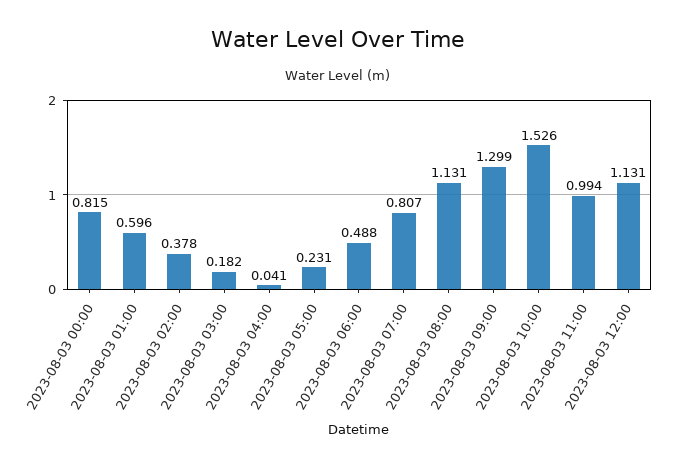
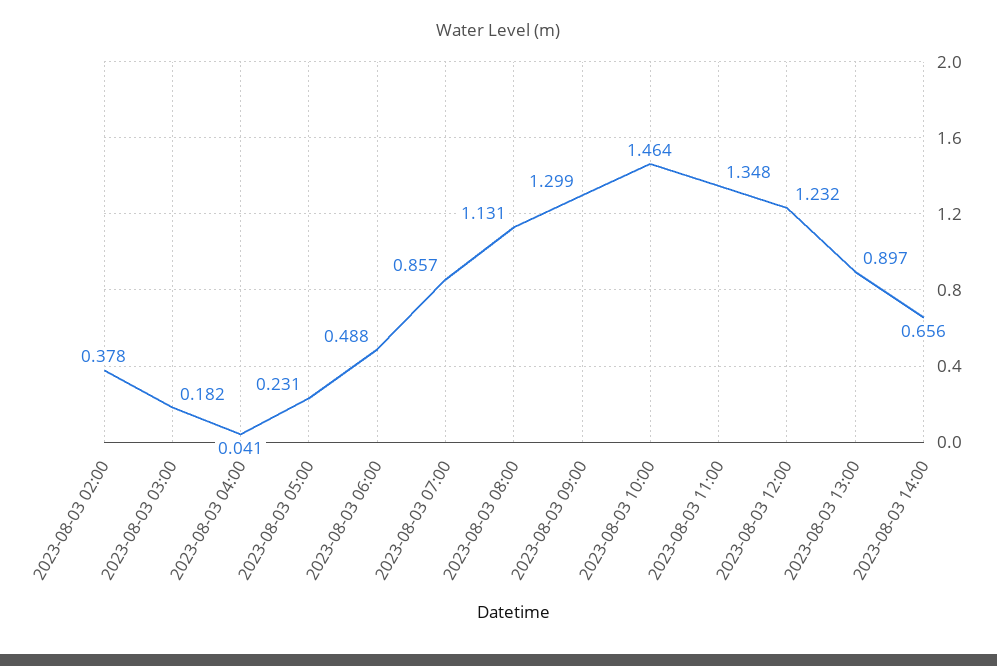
2023-08-03 00:00: 0.815 -> none
2023-08-03 01:00: 0.596 -> none
2023-08-03 07:00: 0.807 -> 0.857
2023-08-03 10:00: 1.526 -> 1.464
2023-08-03 11:00: 0.994 -> 1.348
2023-08-03 12:00: 1.131 -> 1.232
2023-08-03 13:00: none -> 0.897
2023-08-03 14:00: none -> 0.656

